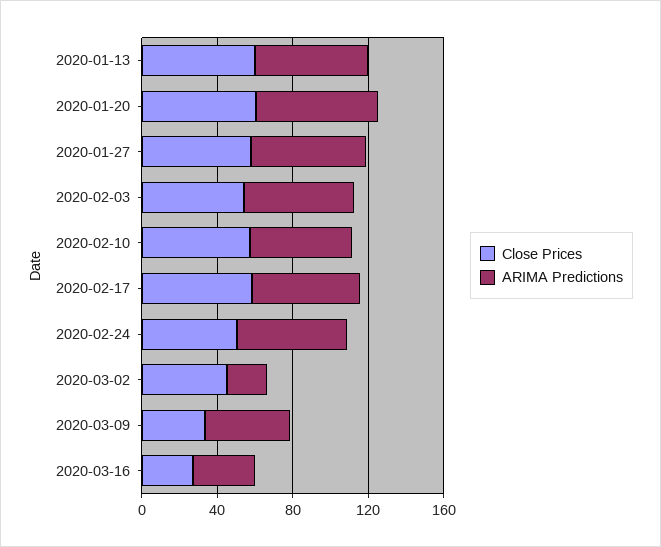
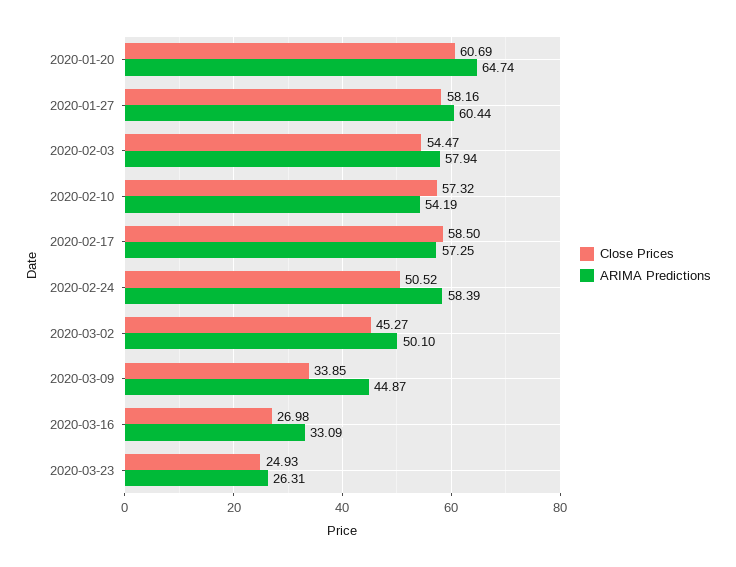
Close Prices, 2020-01-13: 60 -> none
ARIMA Predictions, 2020-01-13: 60 -> none
ARIMA Predictions, 2020-03-02: 20 -> 50.1
Close Prices, 2020-03-23: none -> 24.93
ARIMA Predictions, 2020-03-23: none -> 26.31

